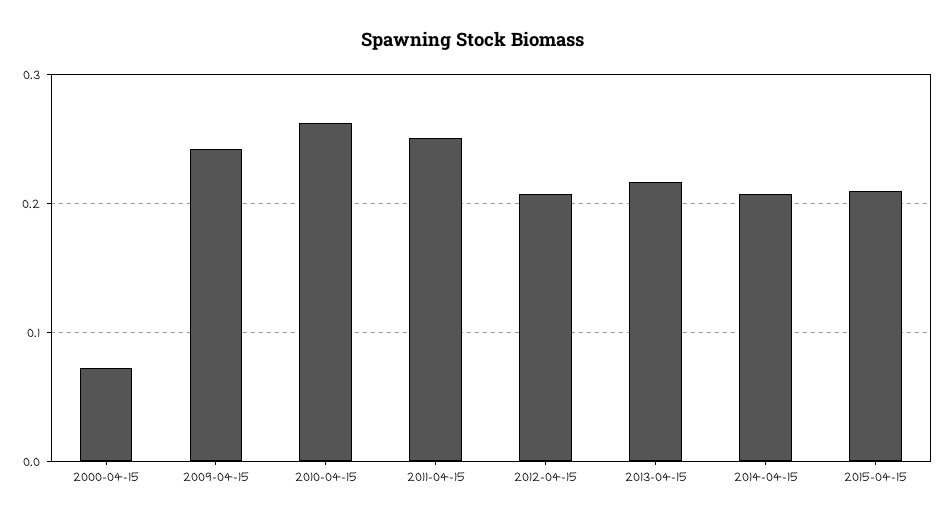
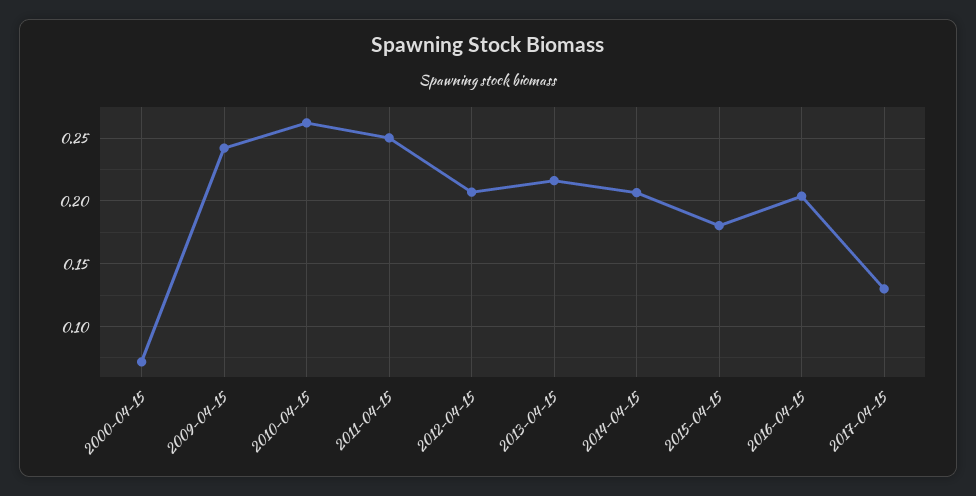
2015-04-15: 0.21 -> 0.18
2016-04-15: none -> 0.205
2017-04-15: none -> 0.13

